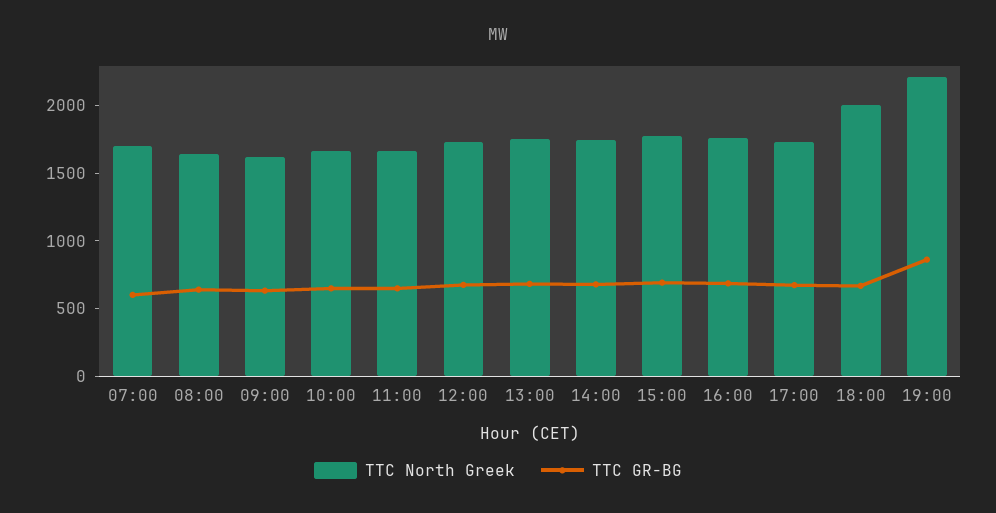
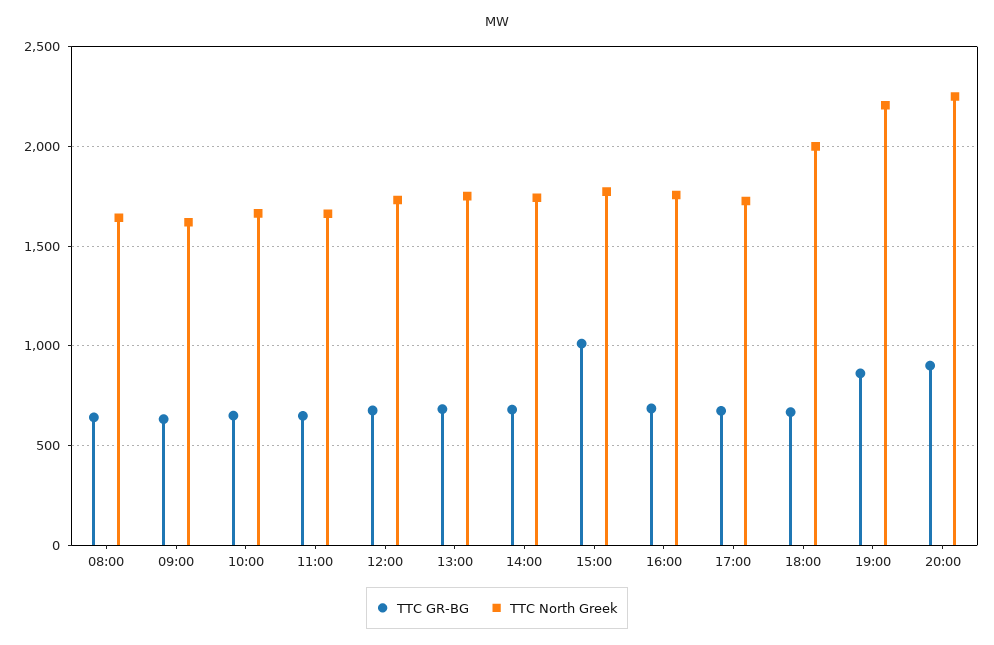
TTC North Greek, 07:00: 1700 -> none
TTC GR-BG, 07:00: 600 -> none
TTC GR-BG, 15:00: 700 -> 1000
TTC GR-BG, 20:00: none -> 900
TTC North Greek, 20:00: none -> 2250

